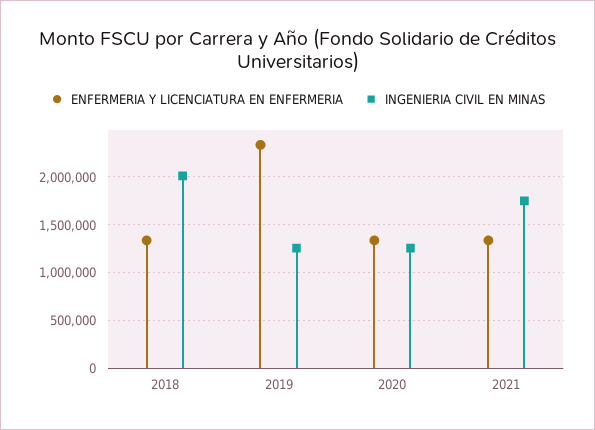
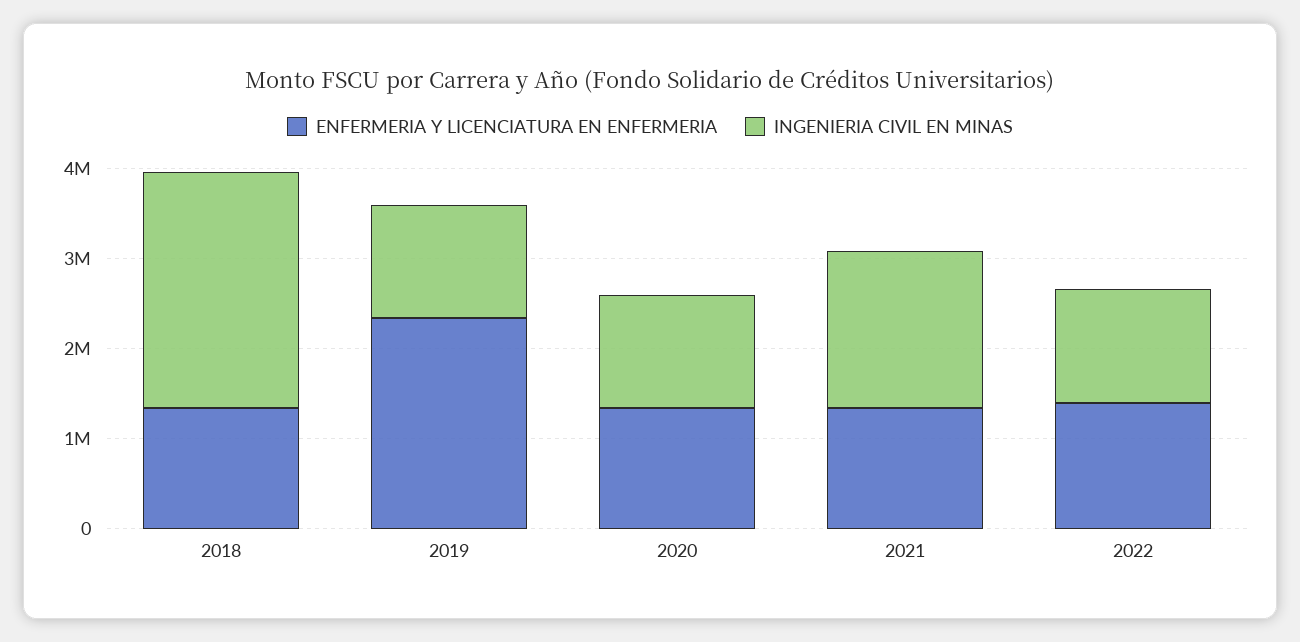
INGENIERIA CIVIL EN MINAS, 2018: 2000000 -> 2600000
ENFERMERIA Y LICENCIATURA EN ENFERMERIA, 2022: none -> 1400000
INGENIERIA CIVIL EN MINAS, 2022: none -> 1200000

